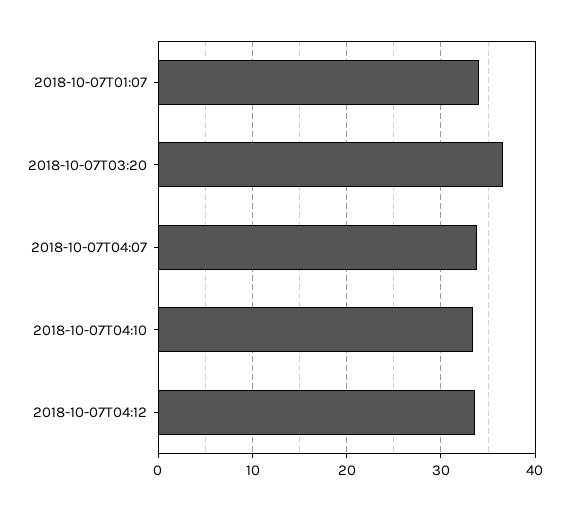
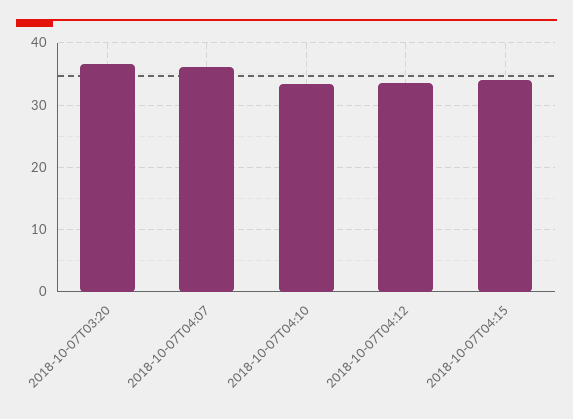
2018-10-07T01:07: 34 -> none
2018-10-07T04:07: 34 -> 36
2018-10-07T04:15: none -> 34

